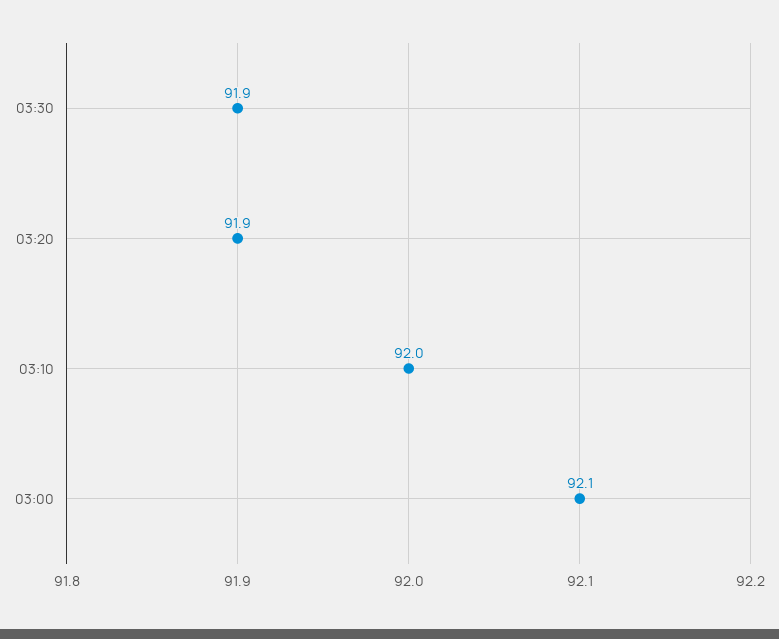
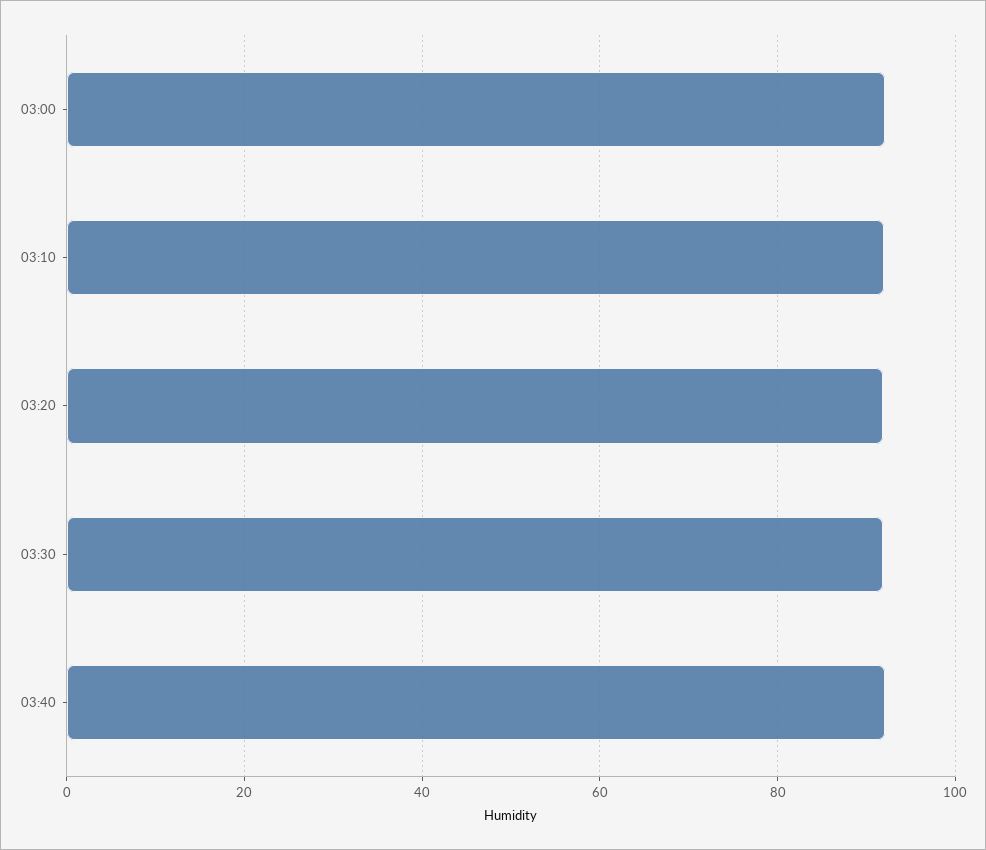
03:40: none -> 92

